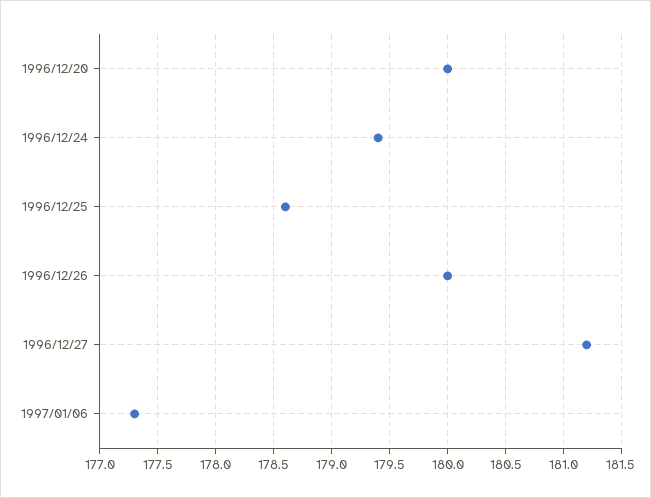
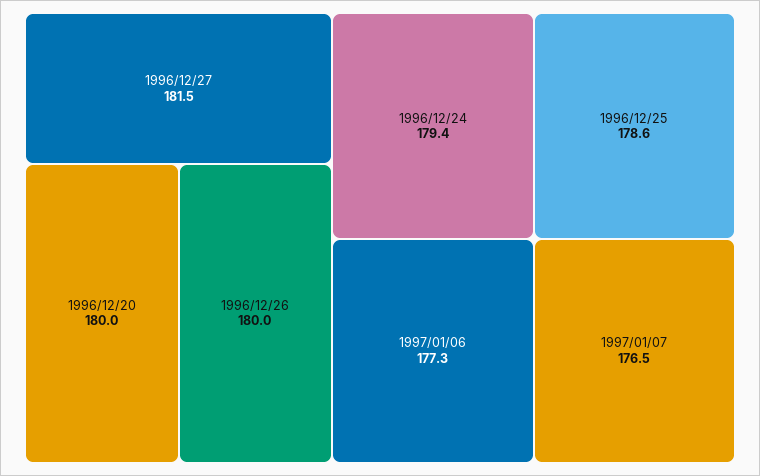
1996/12/27: 181.2 -> 181.5
1997/01/07: none -> 176.5

